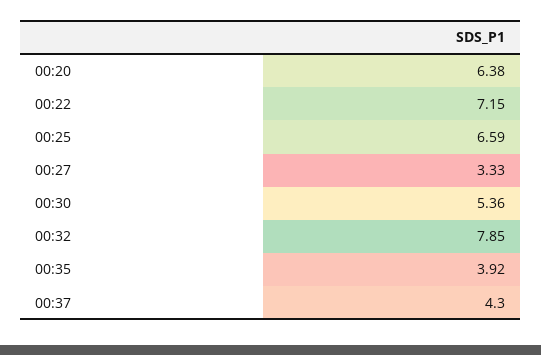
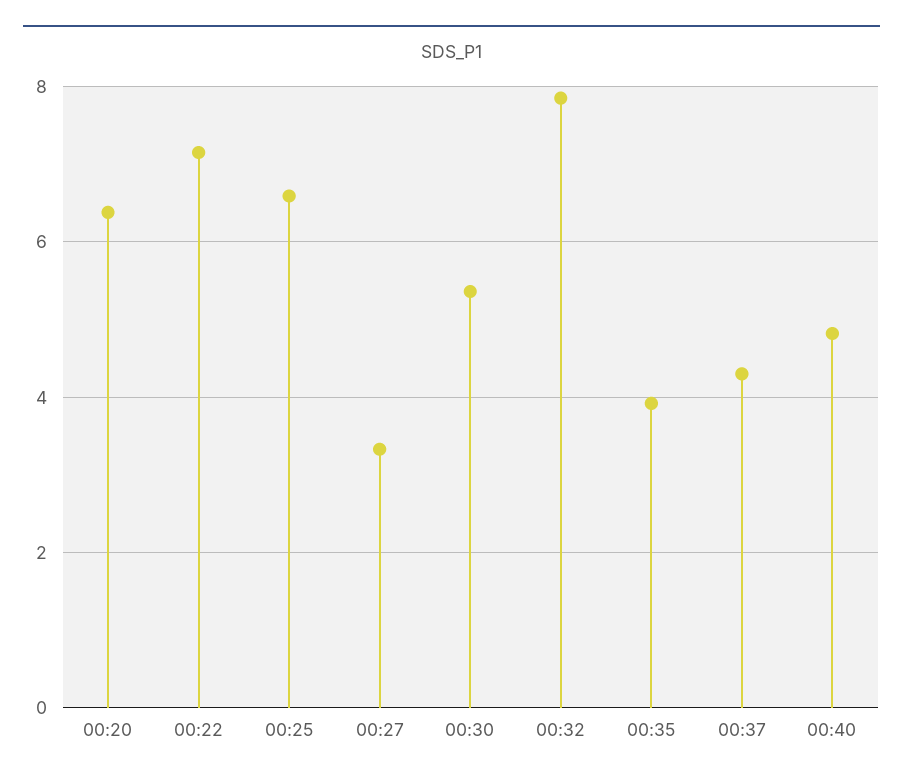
00:40: none -> 4.8

